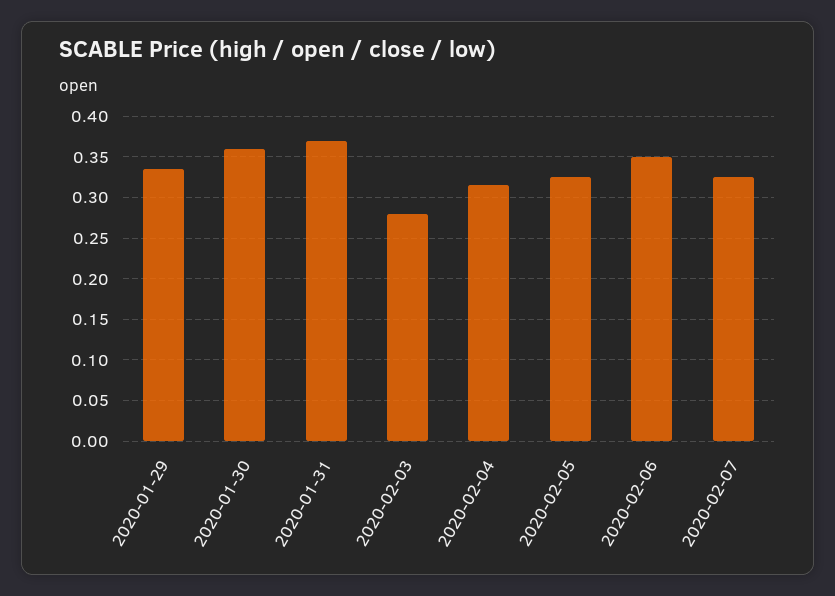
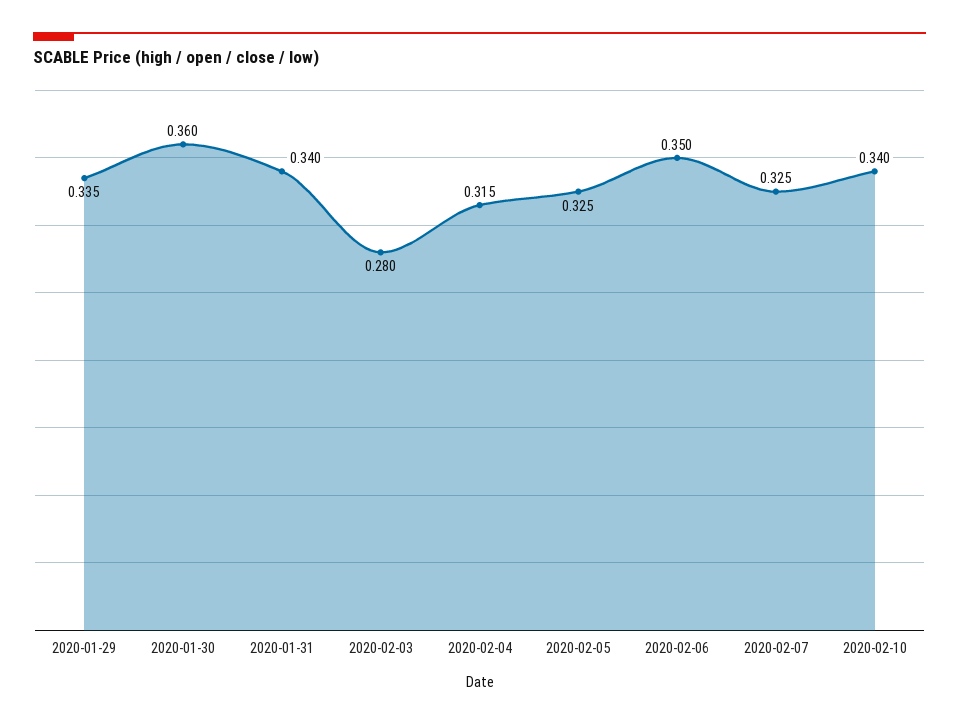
2020-01-31: 0.37 -> 0.34
2020-02-10: none -> 0.34

